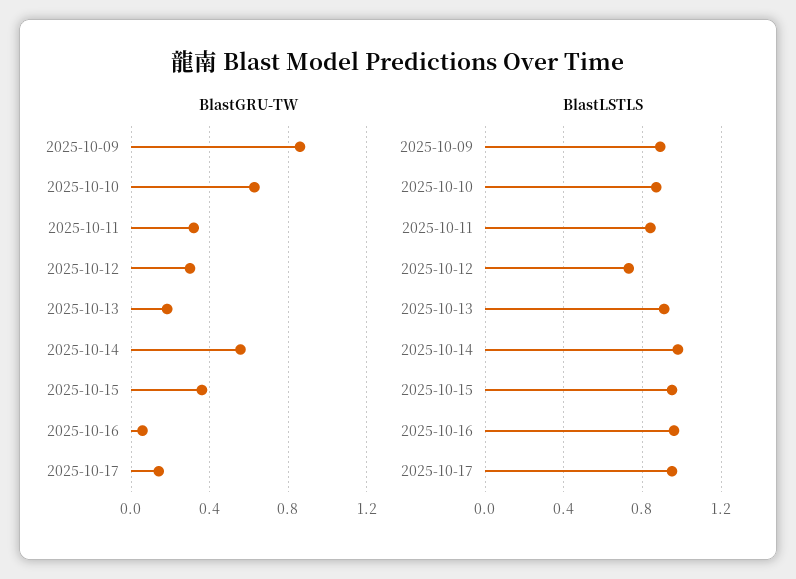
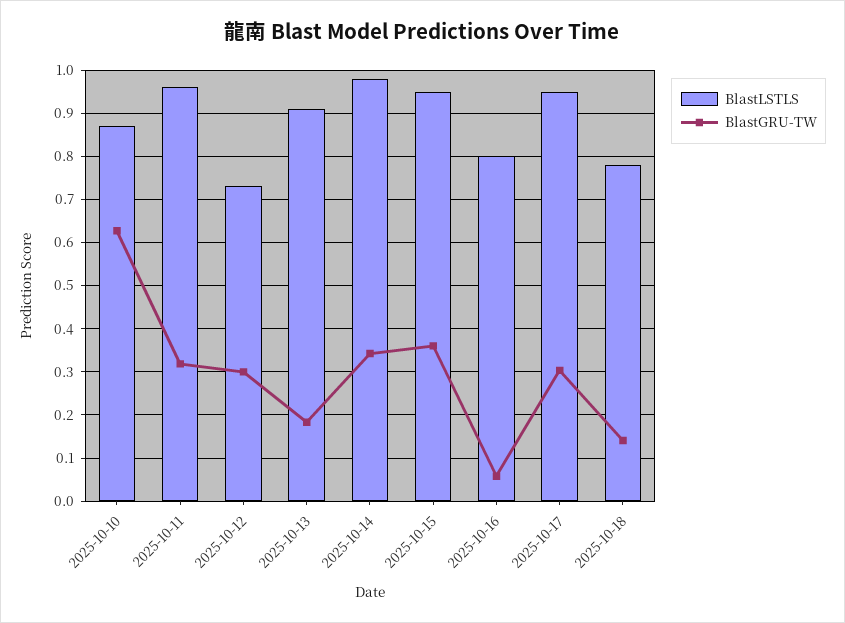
BlastGRU-TW, 2025-10-09: 0.85 -> none
BlastGRU-TW, 2025-10-14: 0.55 -> 0.34
BlastGRU-TW, 2025-10-17: 0.15 -> 0.3
BlastLSTLS, 2025-10-09: 0.9 -> none
BlastLSTLS, 2025-10-11: 0.85 -> 0.96
BlastLSTLS, 2025-10-16: 0.95 -> 0.8
BlastLSTLS, 2025-10-18: none -> 0.78
BlastGRU-TW, 2025-10-18: none -> 0.14

